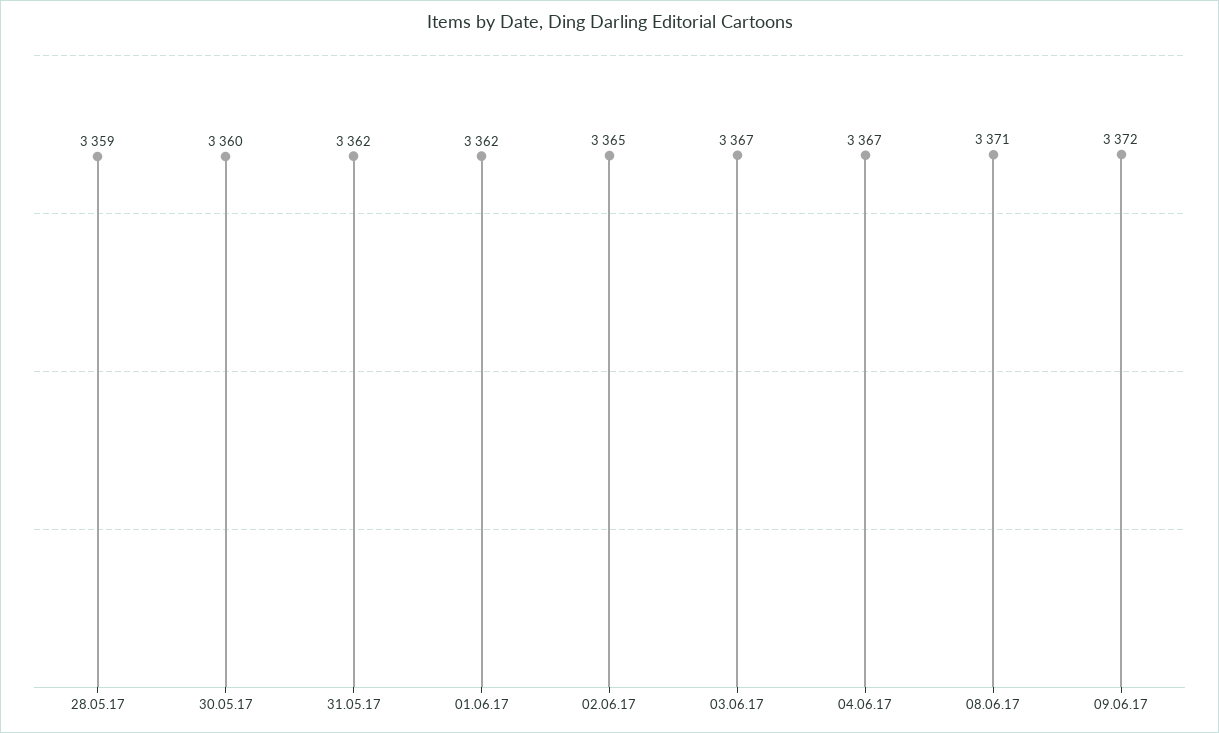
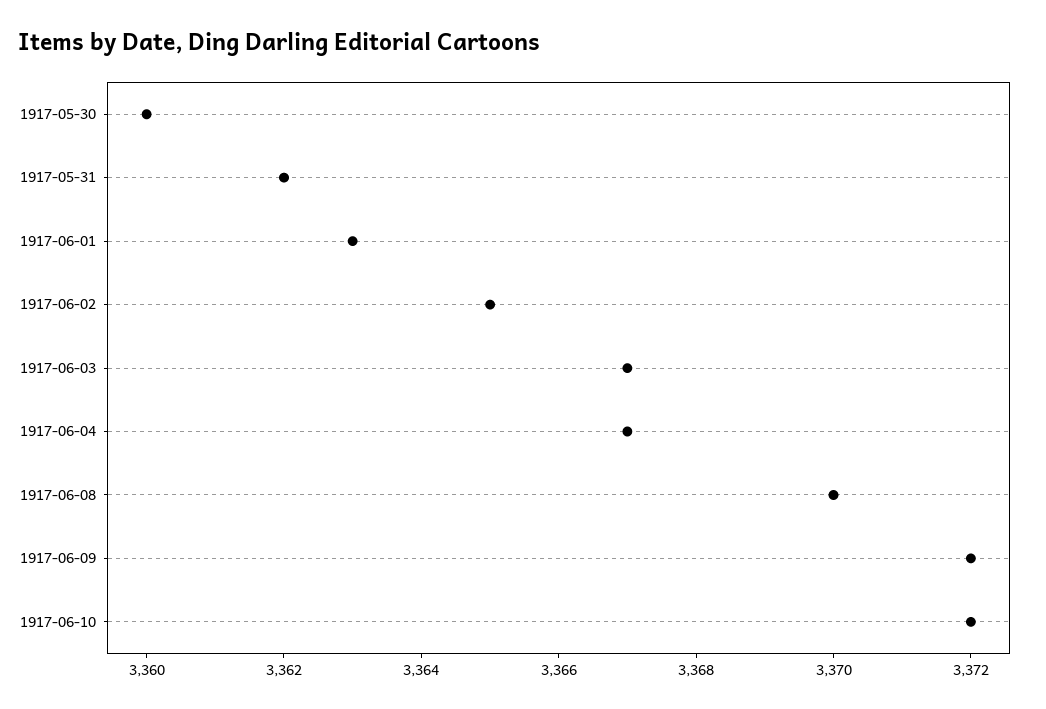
28.05.17: 3359 -> none
01.06.17: 3362 -> 3363
08.06.17: 3371 -> 3370
1917-06-10: none -> 3372

